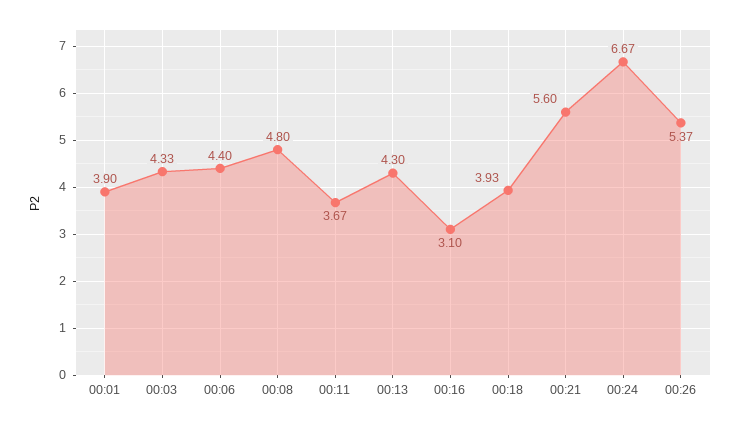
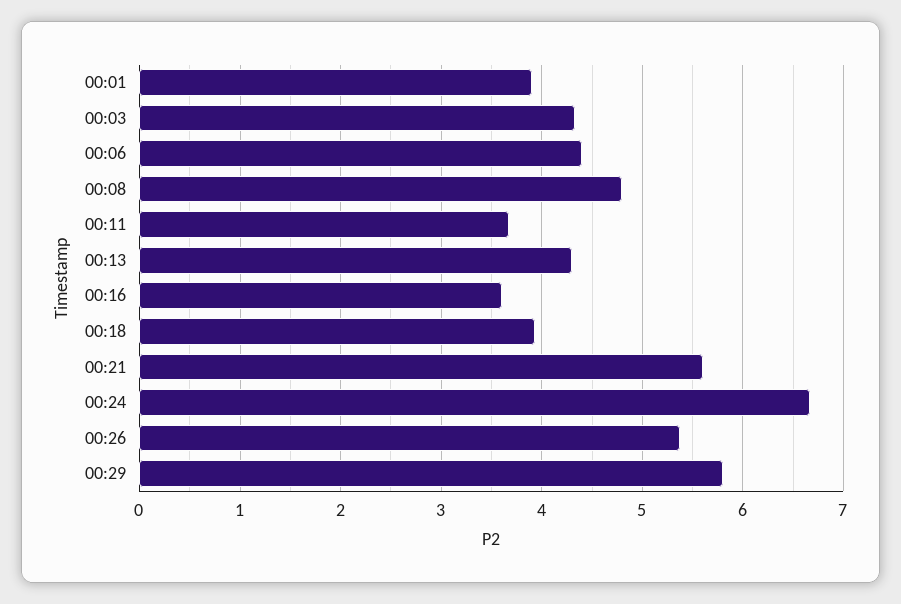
00:16: 3.1 -> 3.6
00:29: none -> 5.8

